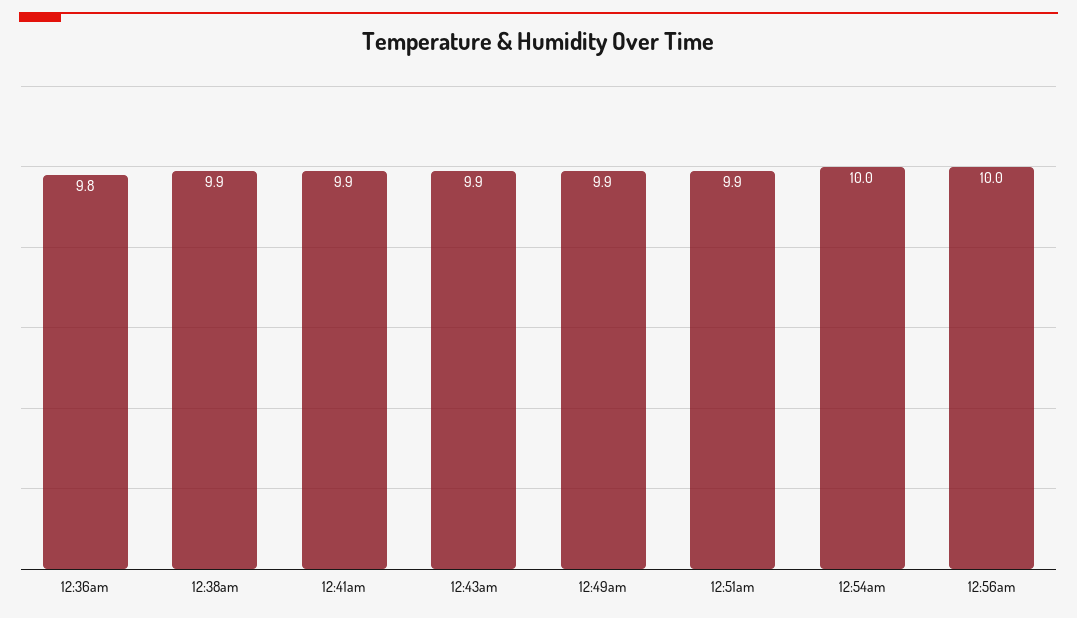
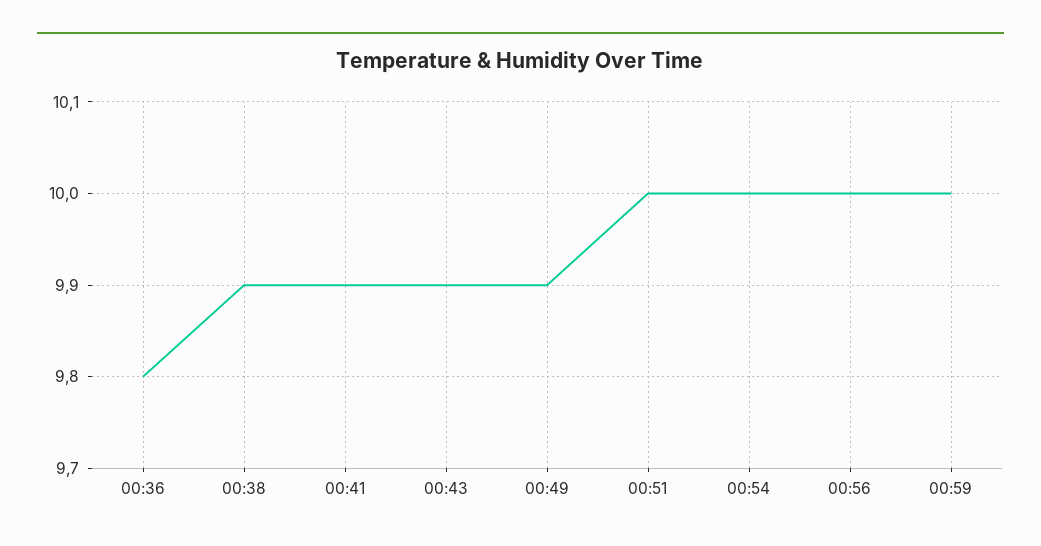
12:51am: 9.9 -> 10
00:59: none -> 10

